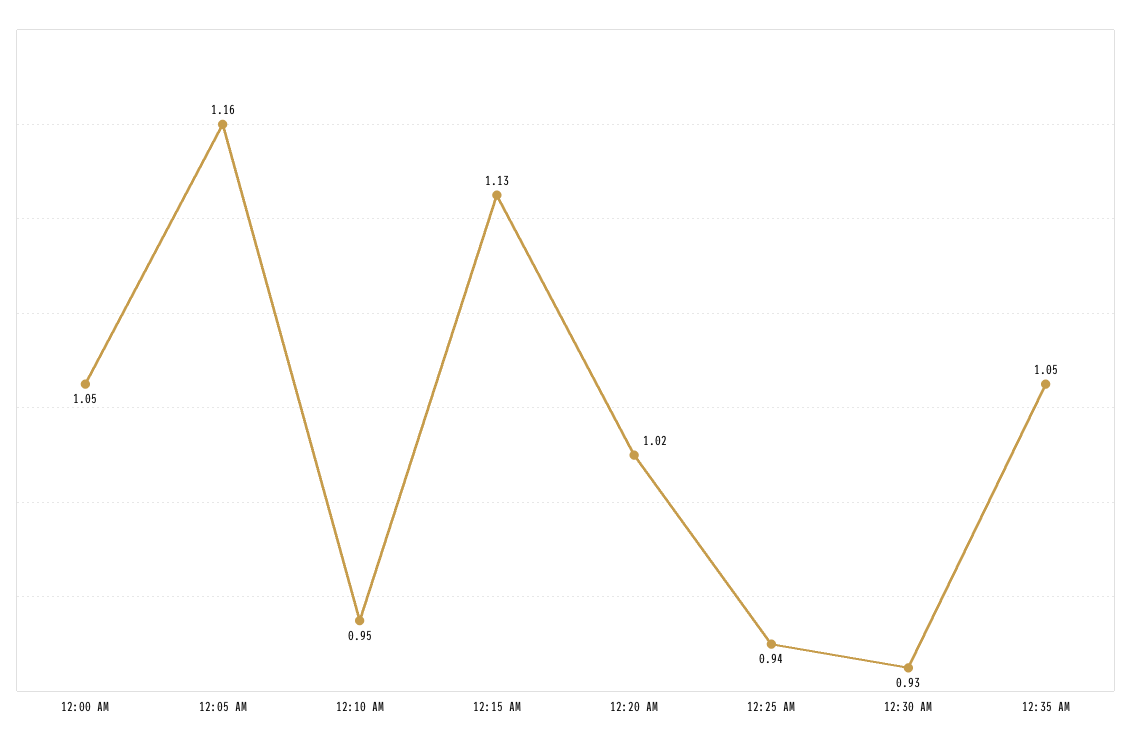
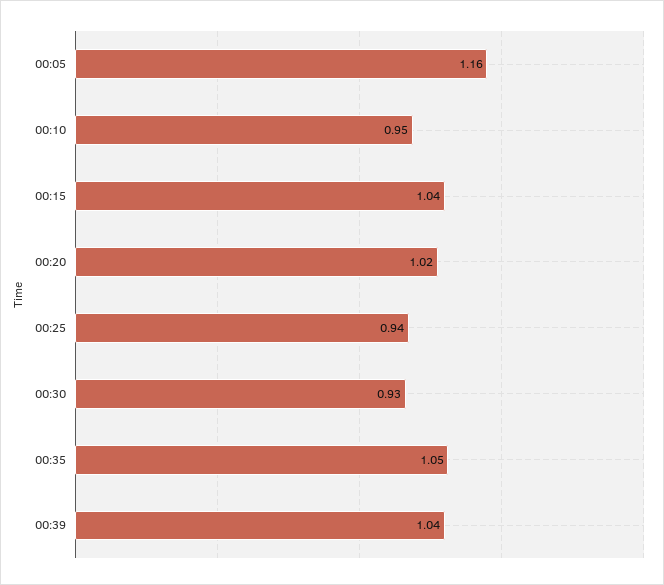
12:00 AM: 1.05 -> none
12:15 AM: 1.13 -> 1.04
00:39: none -> 1.04

